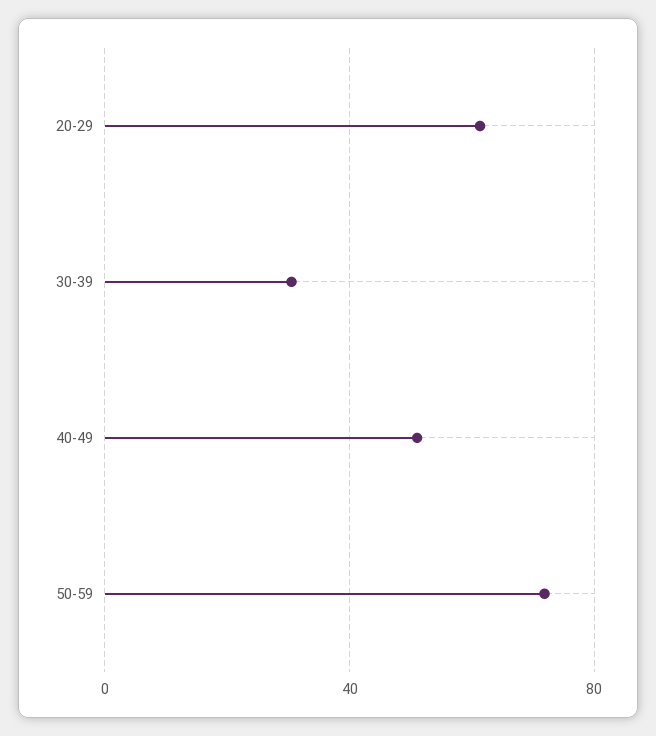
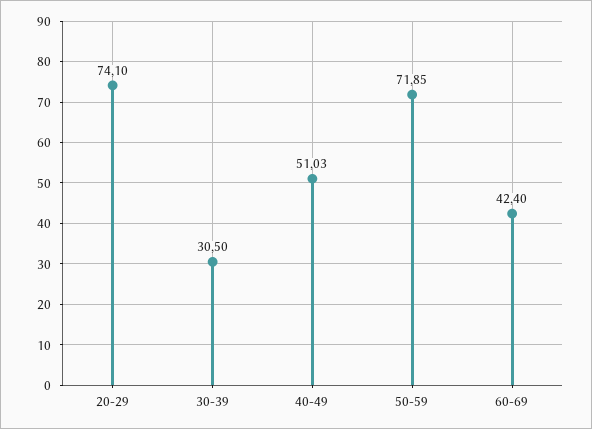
20-29: 60 -> 74.1
60-69: none -> 42.4

